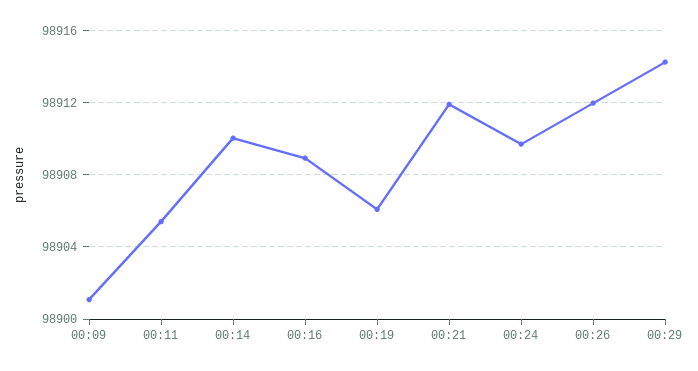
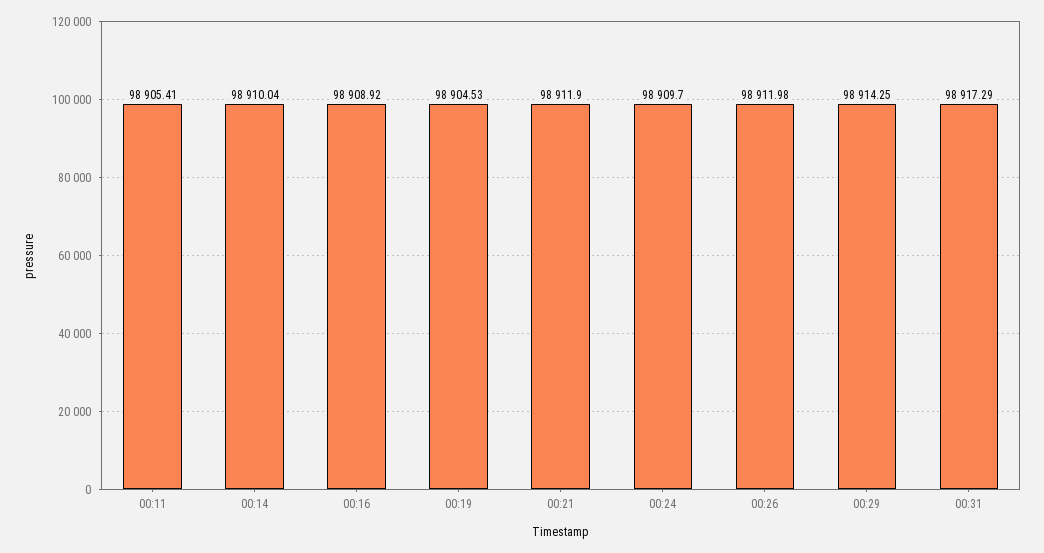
00:09: 98901 -> none
00:19: 98906 -> 98904.53
00:31: none -> 98917.29

